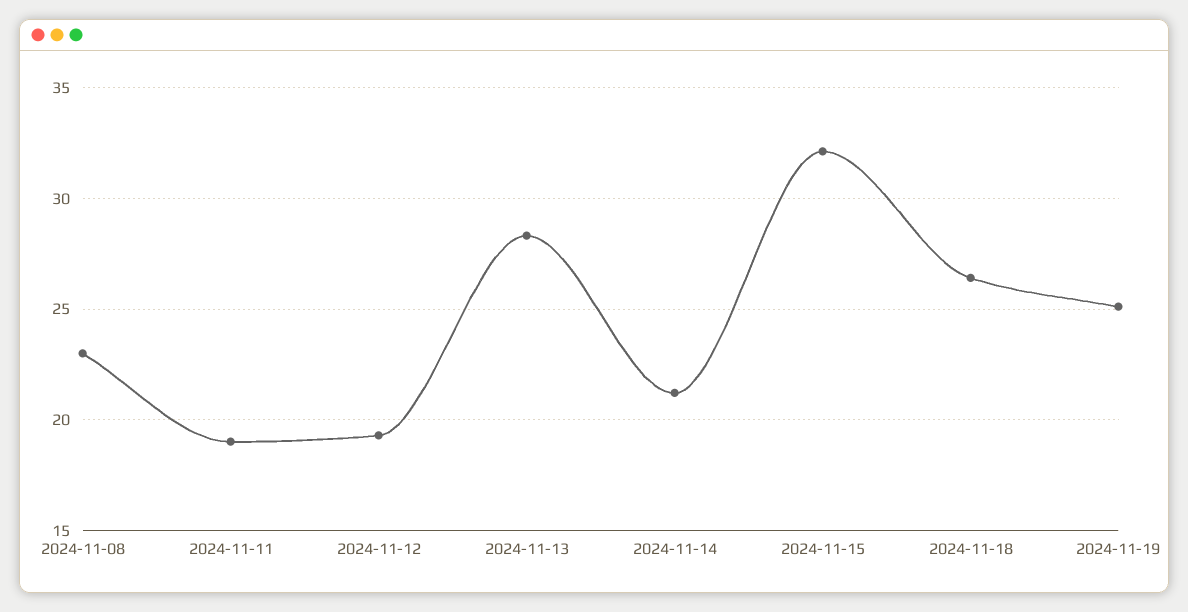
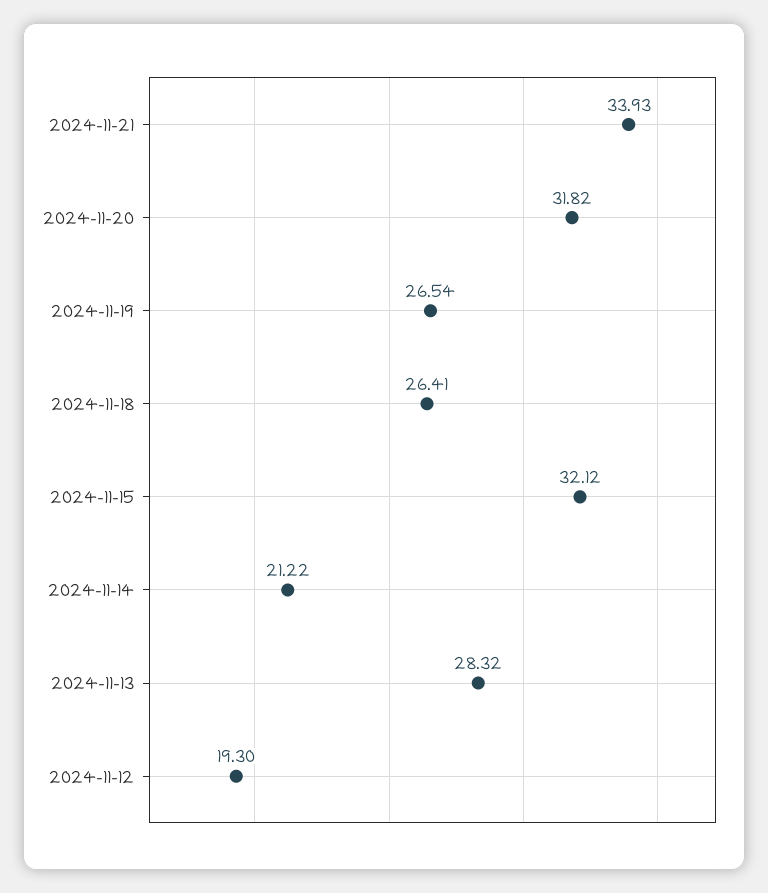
2024-11-08: 23 -> none
2024-11-11: 19 -> none
2024-11-19: 25 -> 26.54
2024-11-21: none -> 33.93
2024-11-20: none -> 31.82

